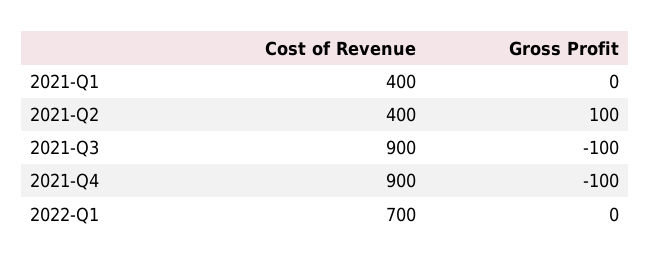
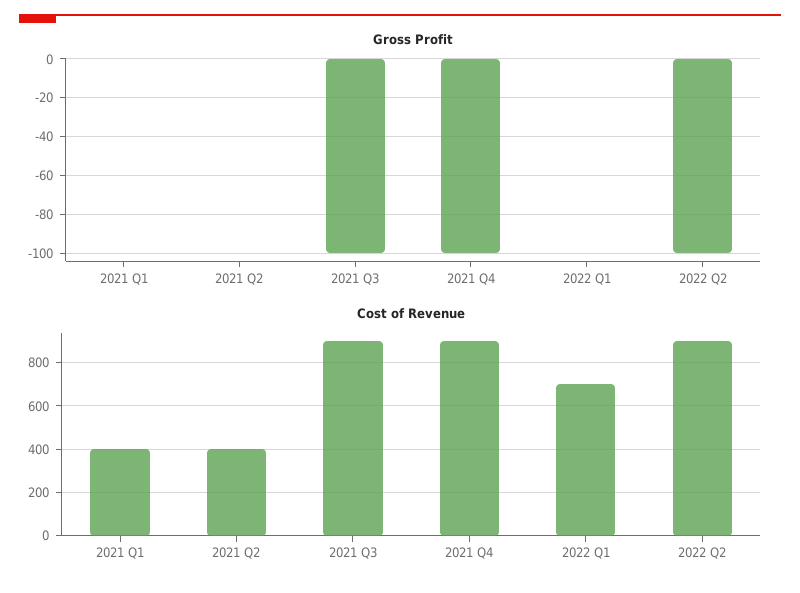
Gross Profit, 2021-Q2: 100 -> 0
Gross Profit, 2022 Q2: none -> -100
Cost of Revenue, 2022 Q2: none -> 900

